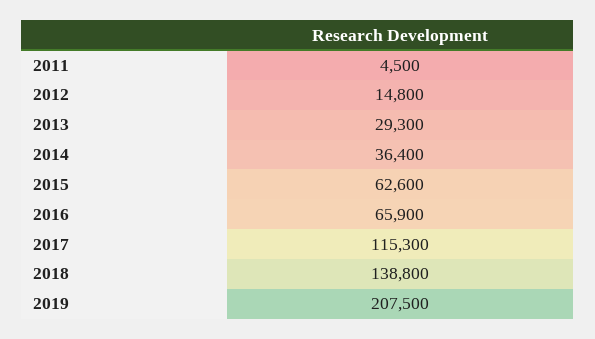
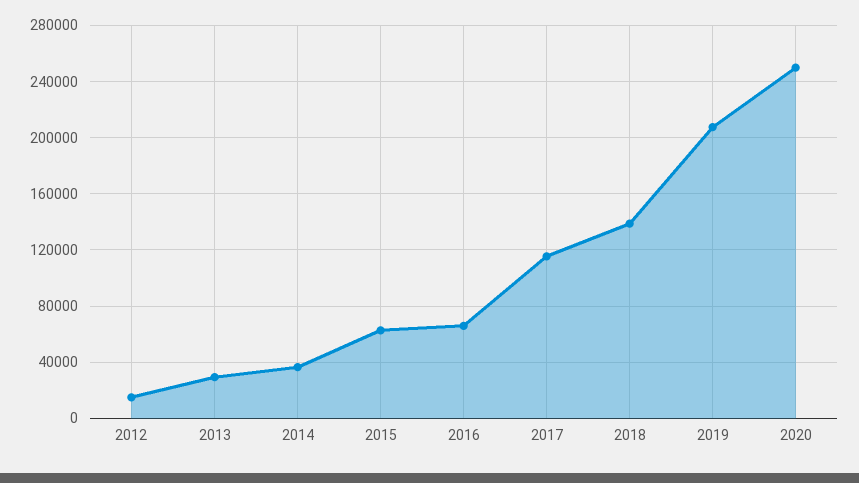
2011: 4500 -> none
2020: none -> 250000

